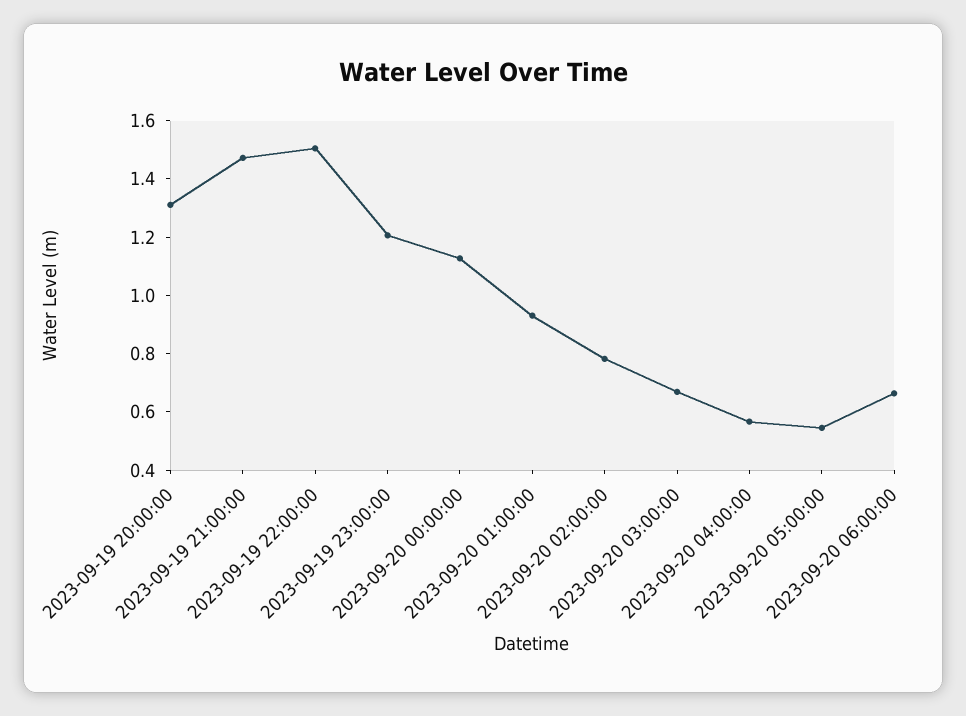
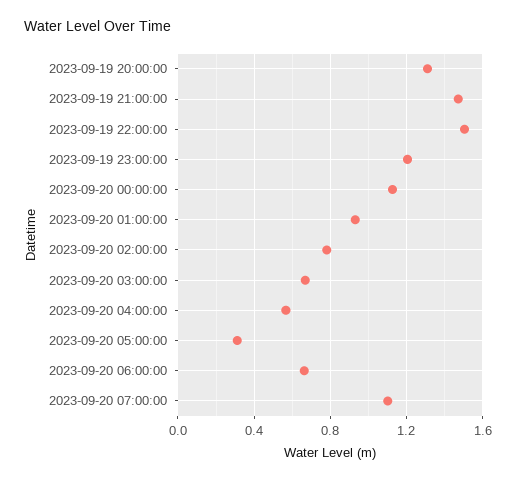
2023-09-20 05:00:00: 0.55 -> 0.3
2023-09-20 07:00:00: none -> 1.1

